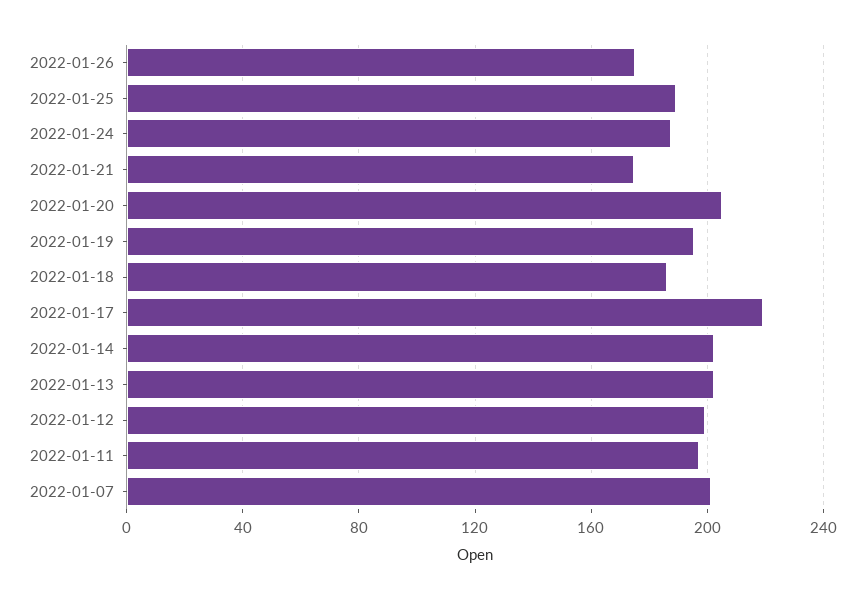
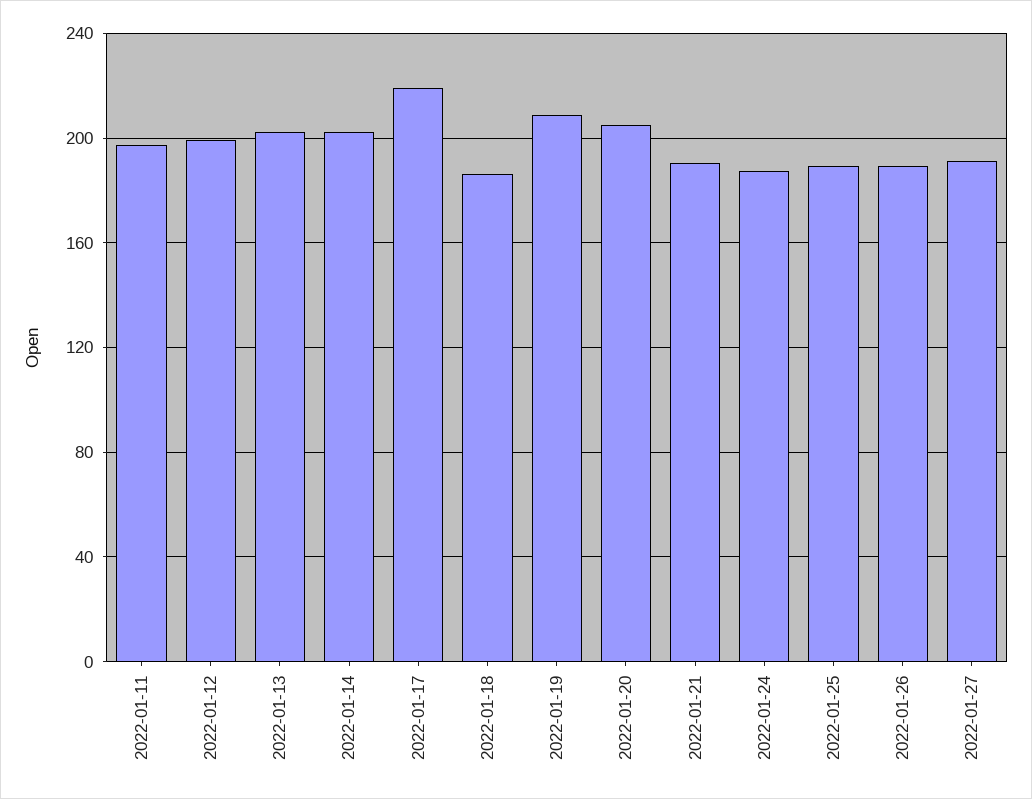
2022-01-26: 175 -> 190
2022-01-21: 175 -> 190
2022-01-19: 195 -> 210
2022-01-07: 200 -> none
2022-01-27: none -> 190

